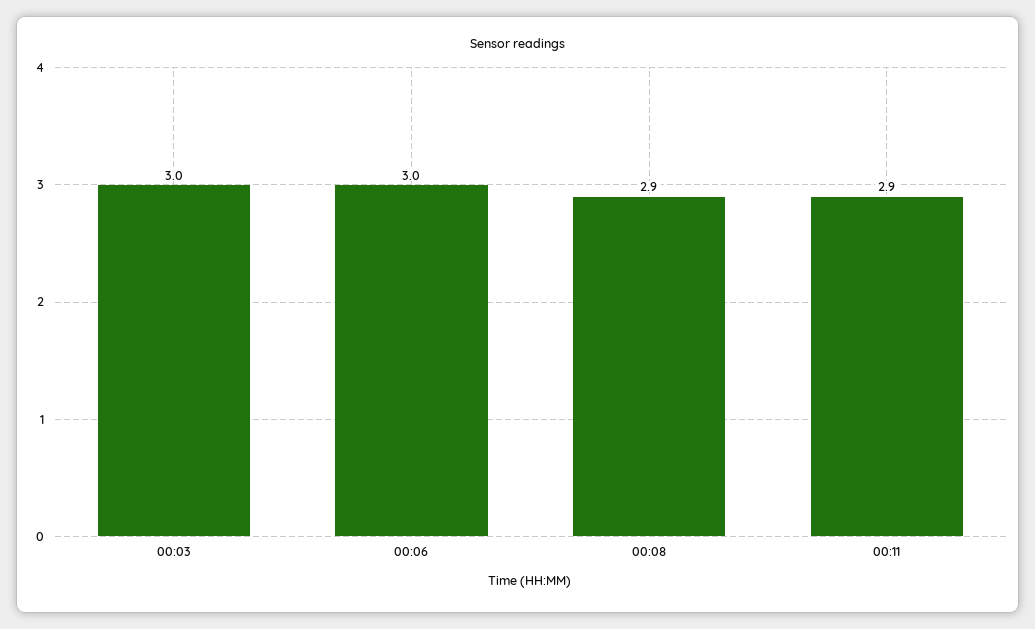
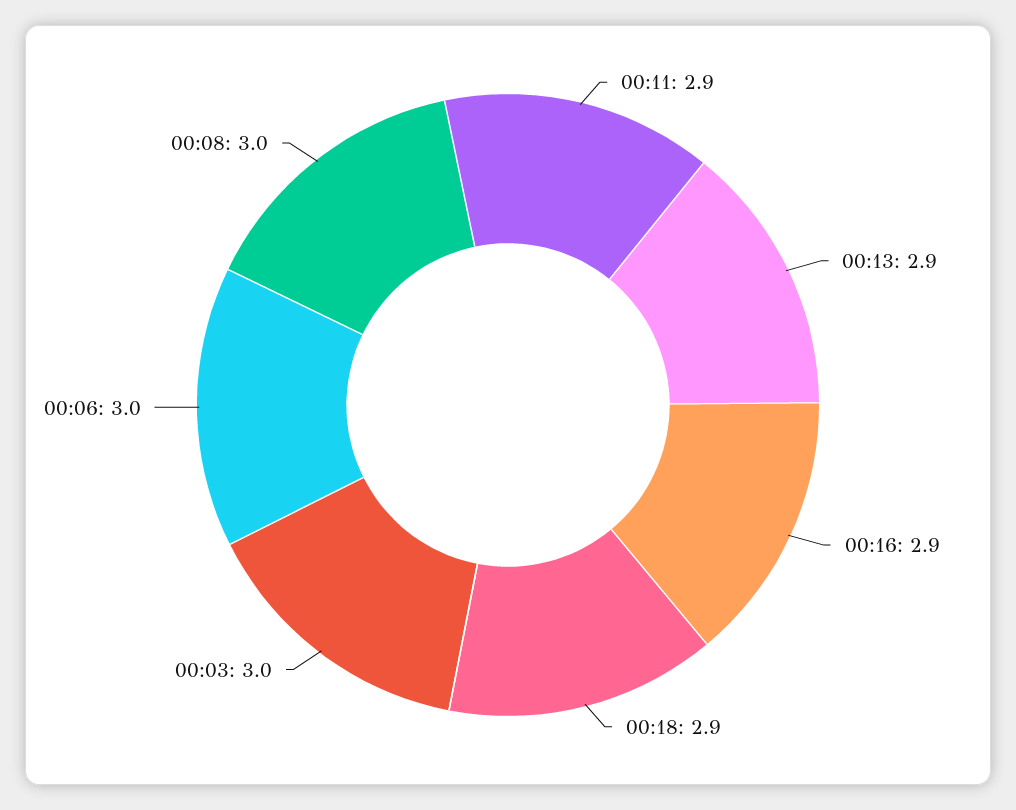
00:08: 2.9 -> 3
00:13: none -> 2.9
00:16: none -> 2.9
00:18: none -> 2.9

